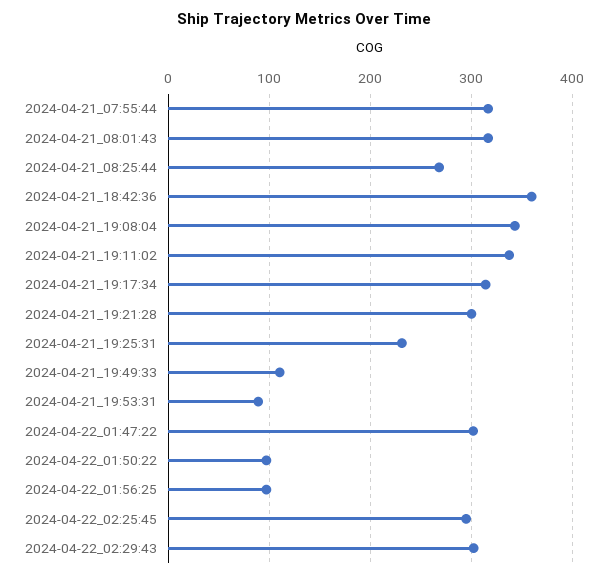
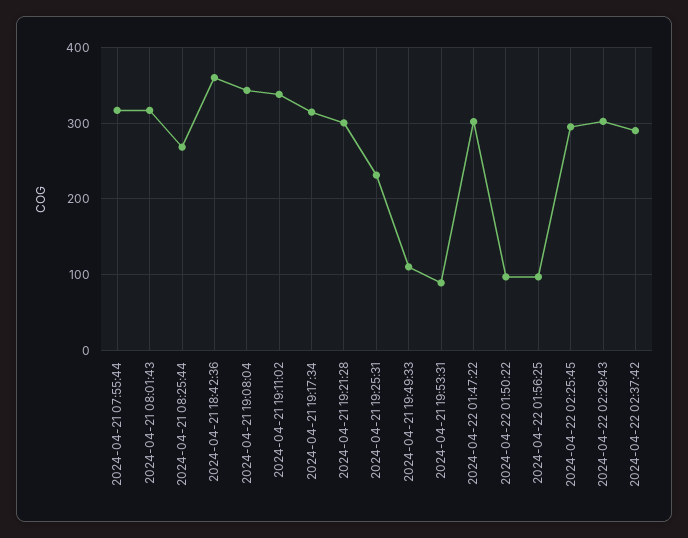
2024-04-22 02:37:42: none -> 290

